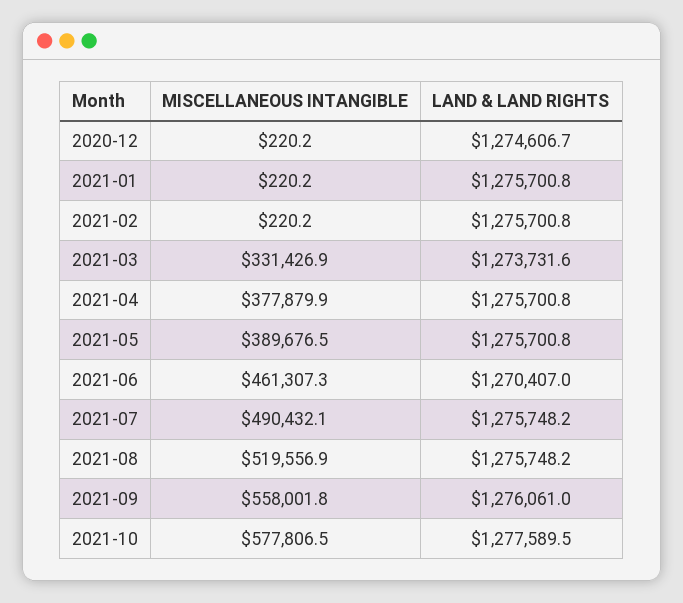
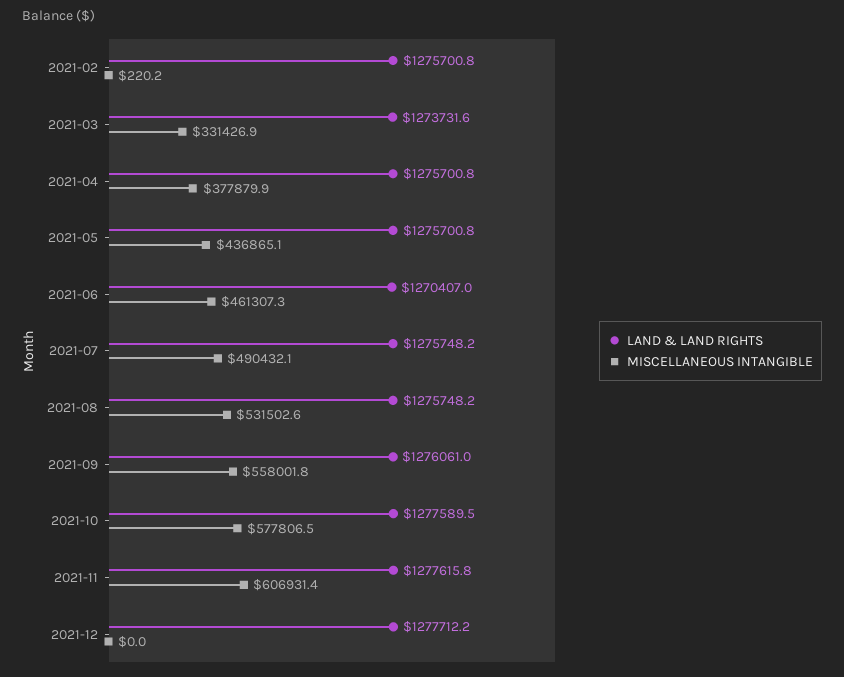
MISCELLANEOUS INTANGIBLE, 2020-12: 220.2 -> none
LAND & LAND RIGHTS, 2020-12: 1274606.7 -> none
MISCELLANEOUS INTANGIBLE, 2021-01: 220.2 -> none
LAND & LAND RIGHTS, 2021-01: 1275700.8 -> none
MISCELLANEOUS INTANGIBLE, 2021-05: 389676.5 -> 436865.1
MISCELLANEOUS INTANGIBLE, 2021-08: 519556.9 -> 531502.6
LAND & LAND RIGHTS, 2021-11: none -> 1277615.8
MISCELLANEOUS INTANGIBLE, 2021-11: none -> 606931.4
LAND & LAND RIGHTS, 2021-12: none -> 1277712.2
MISCELLANEOUS INTANGIBLE, 2021-12: none -> 0

